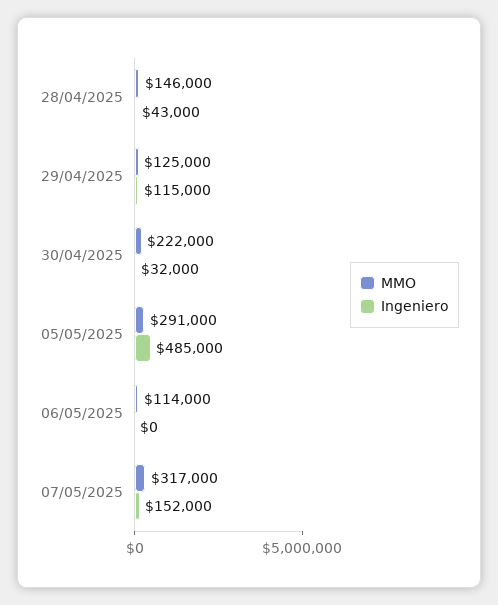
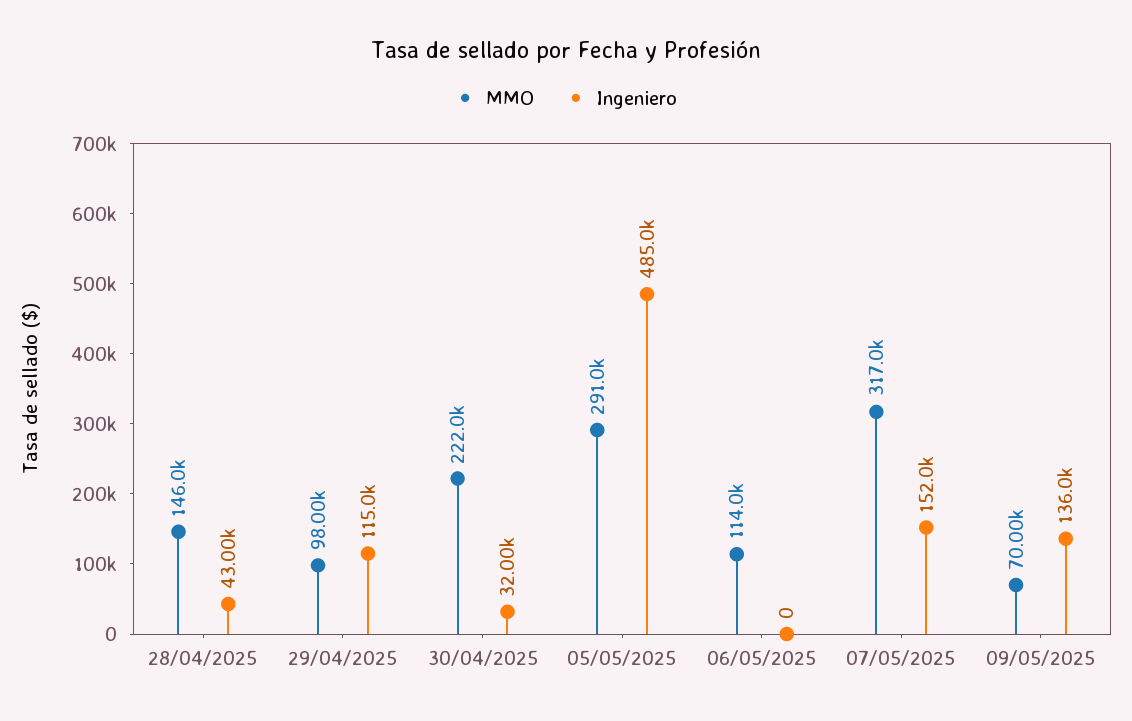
MMO, 29/04/2025: 125000 -> 98000
MMO, 09/05/2025: none -> 70000
Ingeniero, 09/05/2025: none -> 136000

